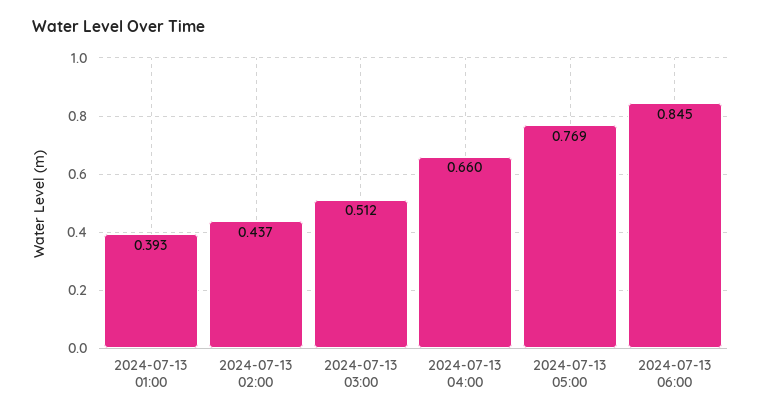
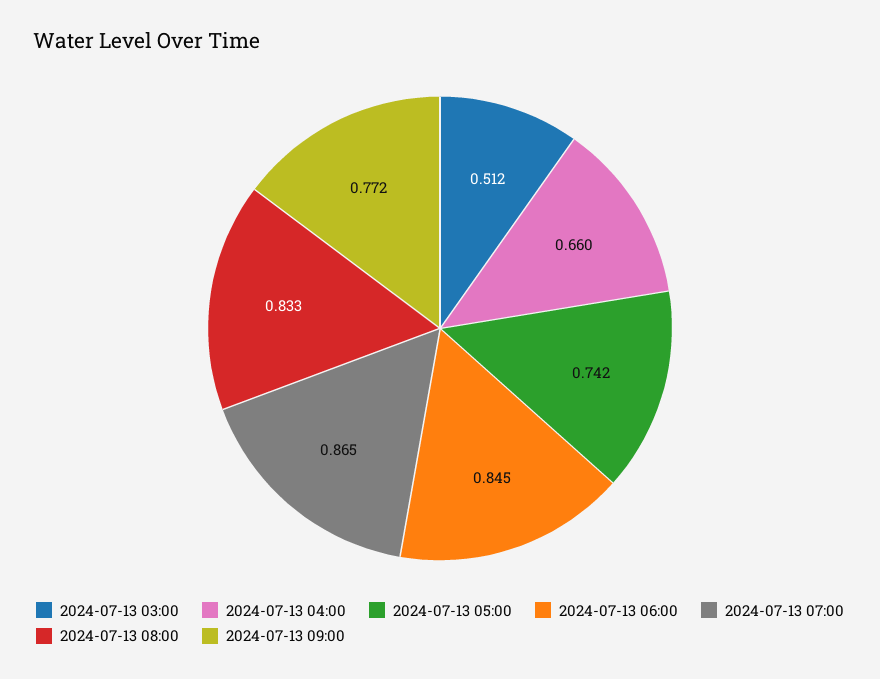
2024-07-13 01:00: 0.393 -> none
2024-07-13 02:00: 0.437 -> none
2024-07-13 05:00: 0.769 -> 0.742
2024-07-13 07:00: none -> 0.865
2024-07-13 08:00: none -> 0.833
2024-07-13 09:00: none -> 0.772

